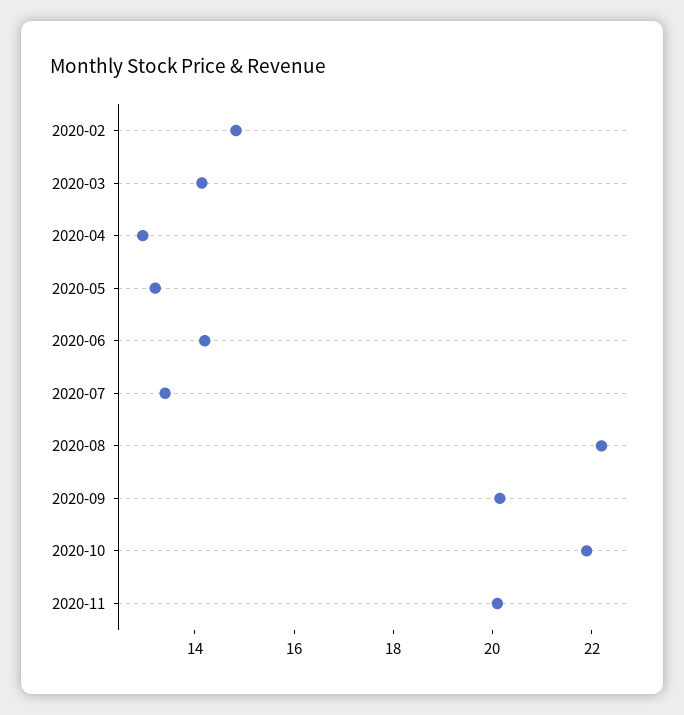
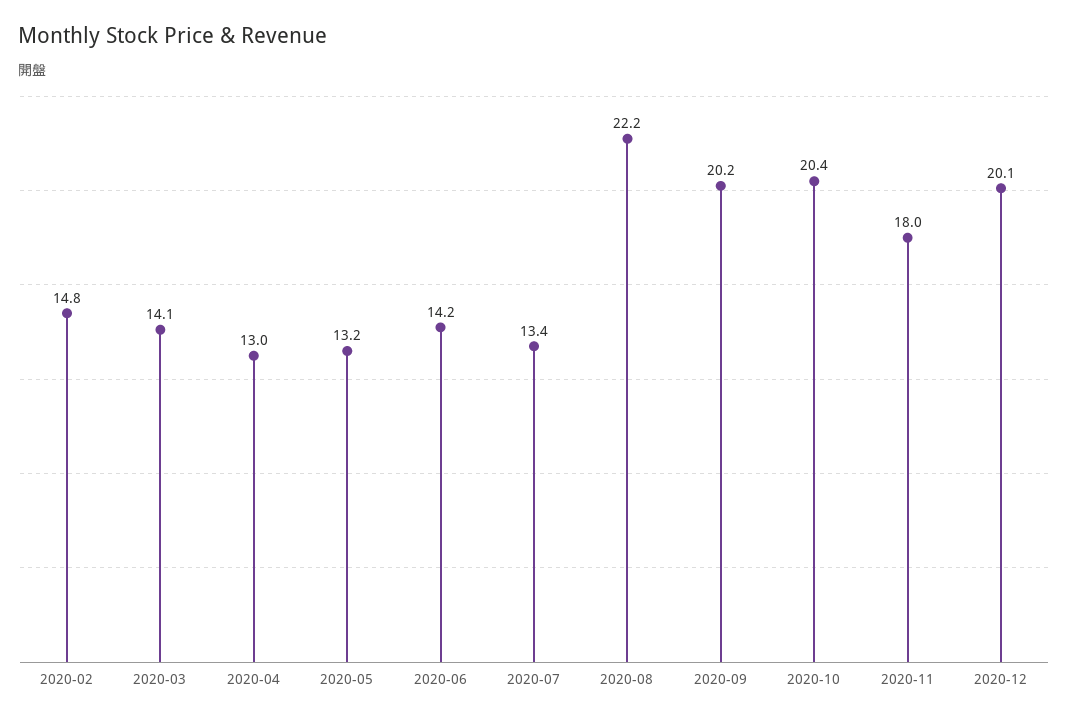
2020-10: 22 -> 20.4
2020-11: 20 -> 18
2020-12: none -> 20.1

